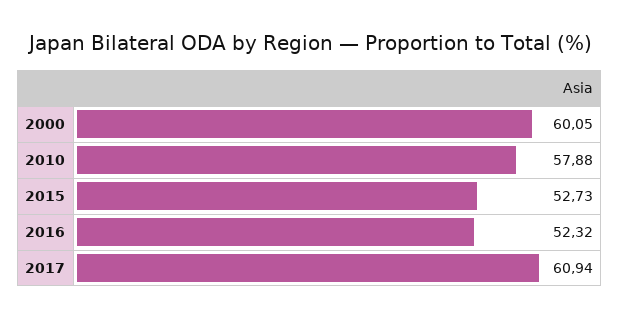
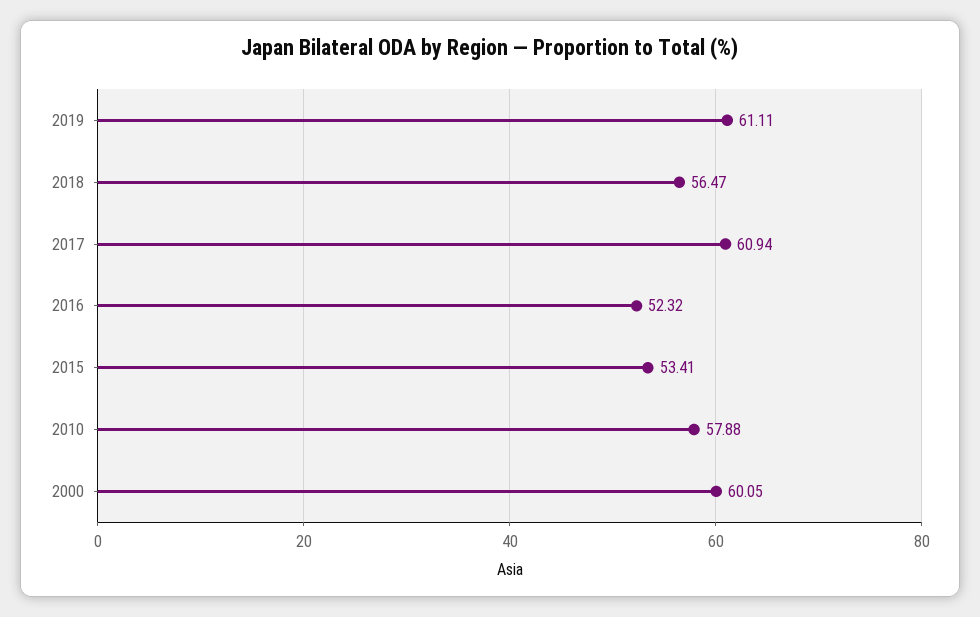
2015: 52.73 -> 53.41
2019: none -> 61.11
2018: none -> 56.47

